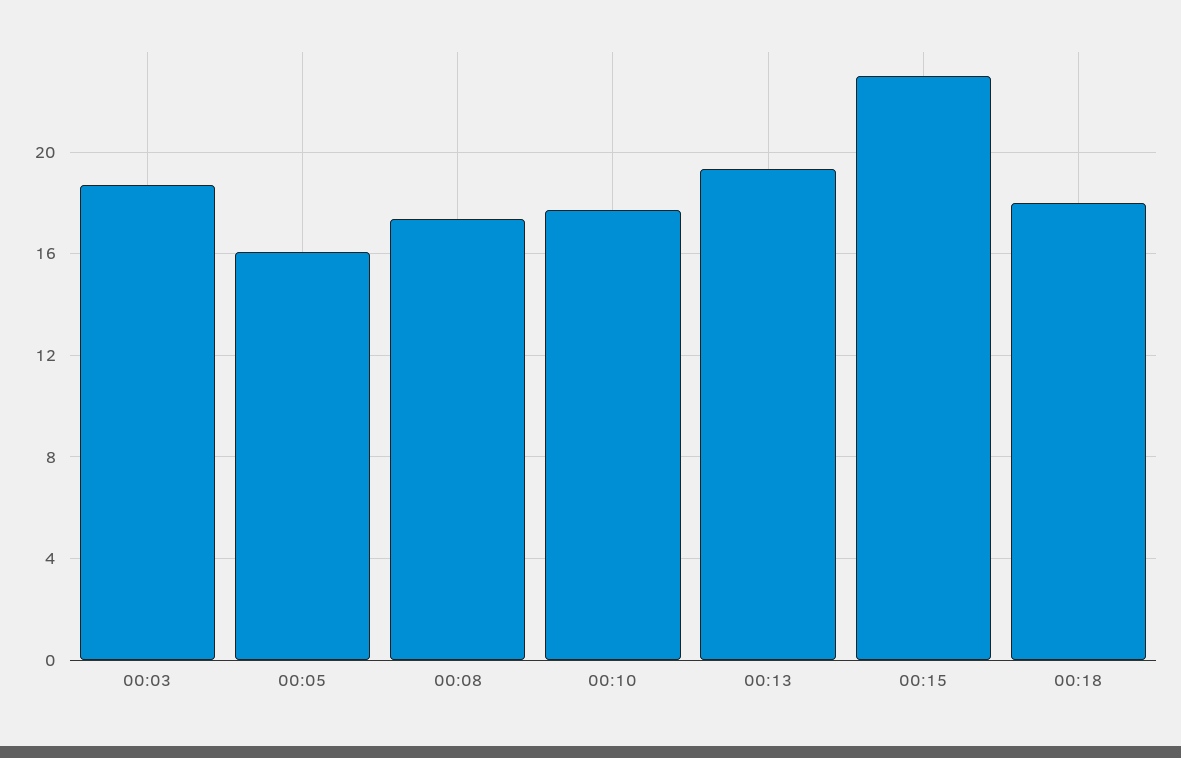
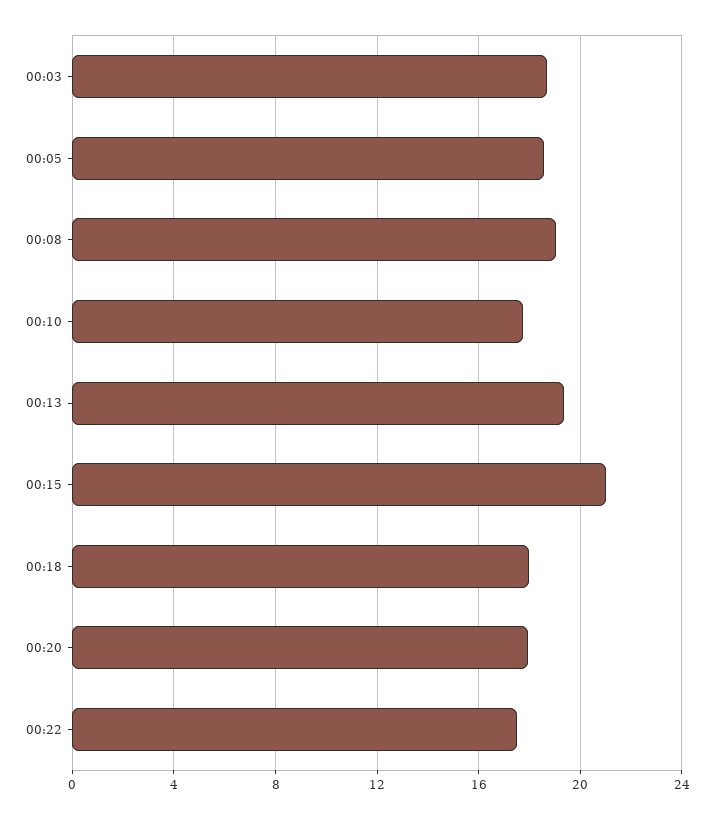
00:05: 16 -> 18.5
00:08: 17.5 -> 19
00:15: 23 -> 21
00:20: none -> 18
00:22: none -> 17.5

